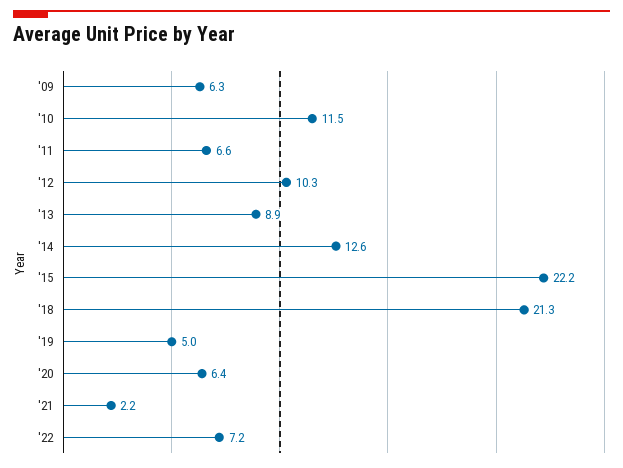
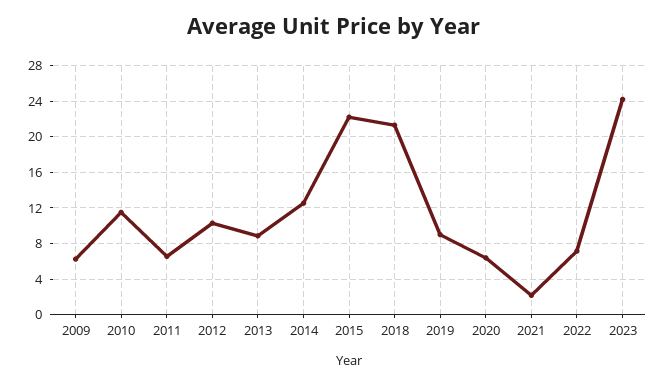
'19: 5 -> 9
2023: none -> 24

